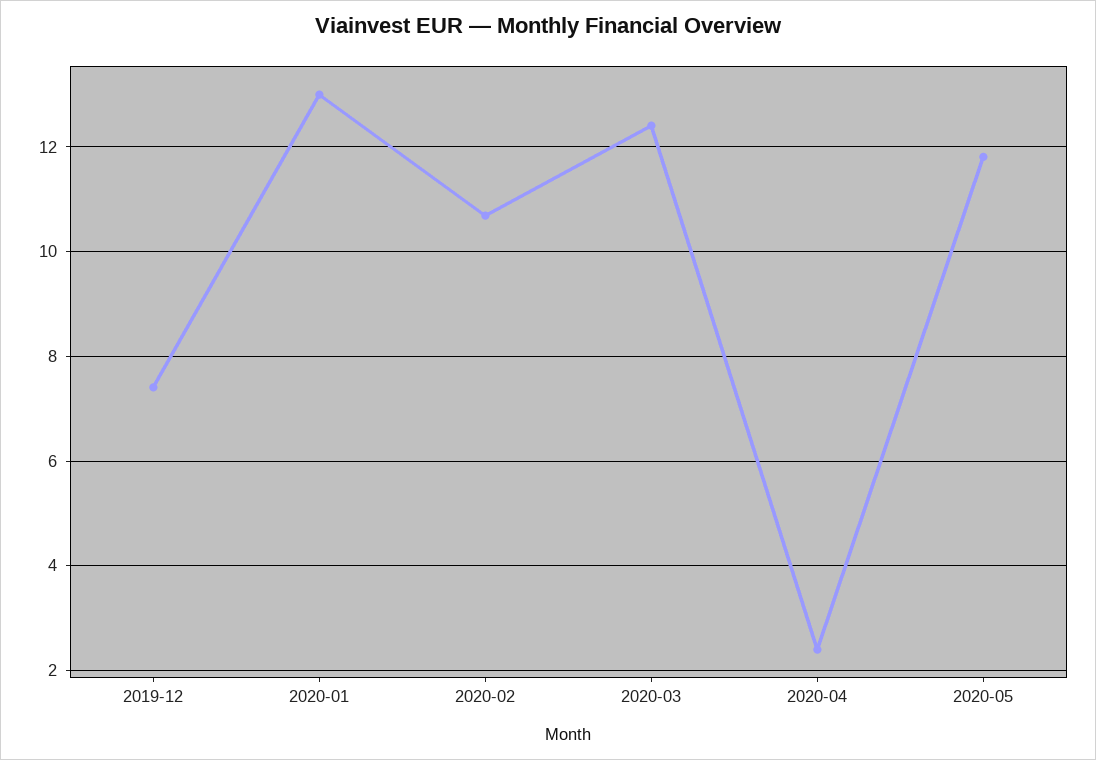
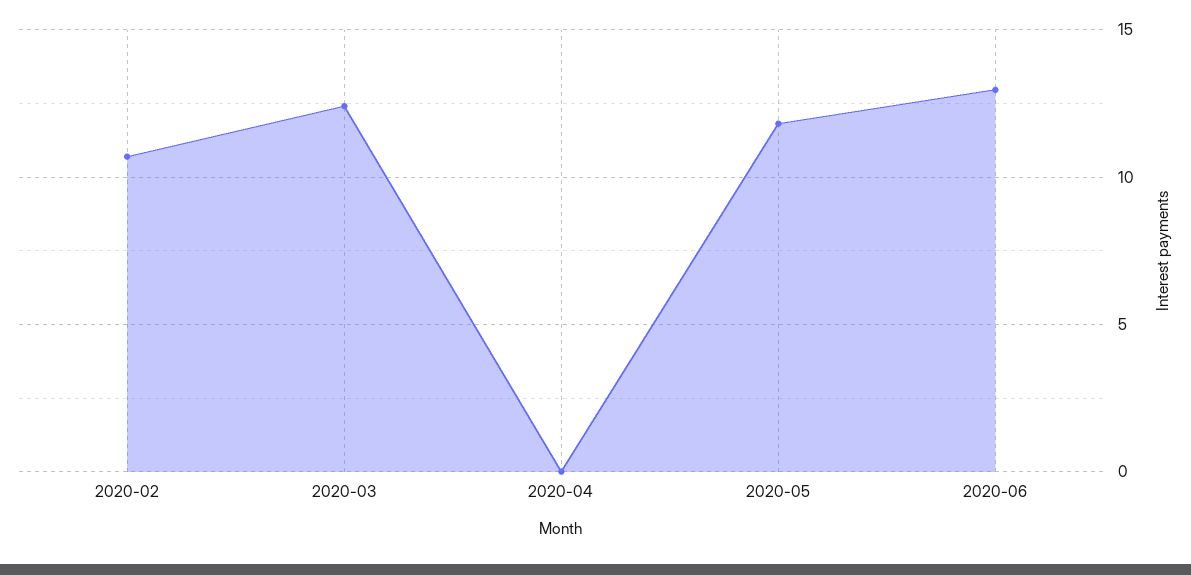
2019-12: 7.4 -> none
2020-01: 13 -> none
2020-04: 2.4 -> 0
2020-06: none -> 13

